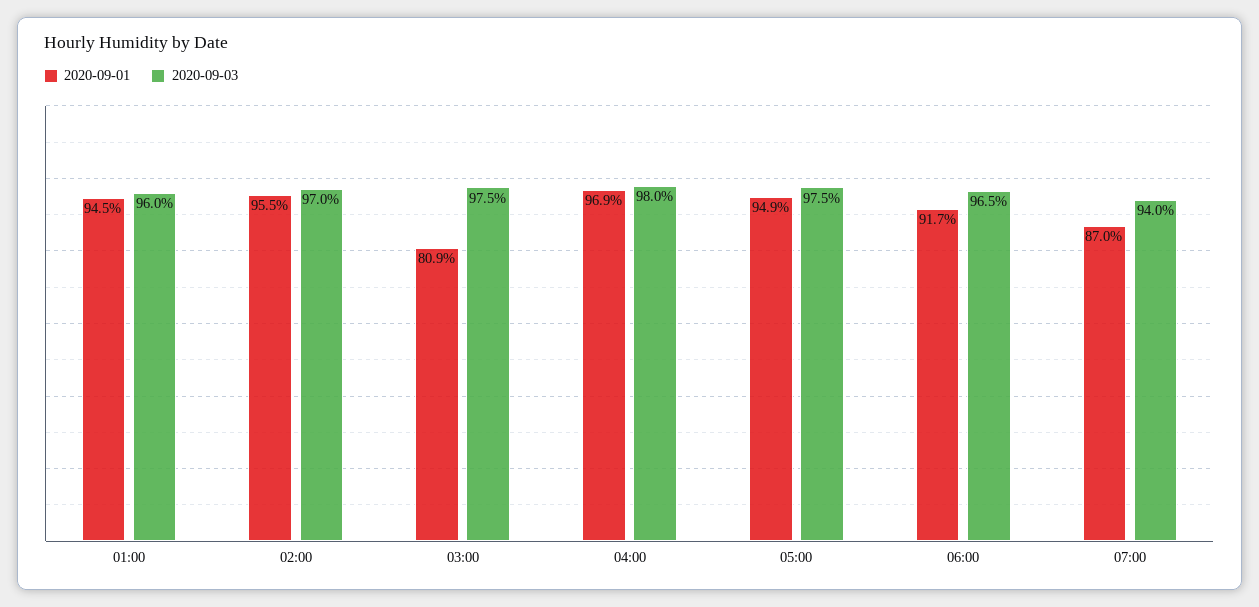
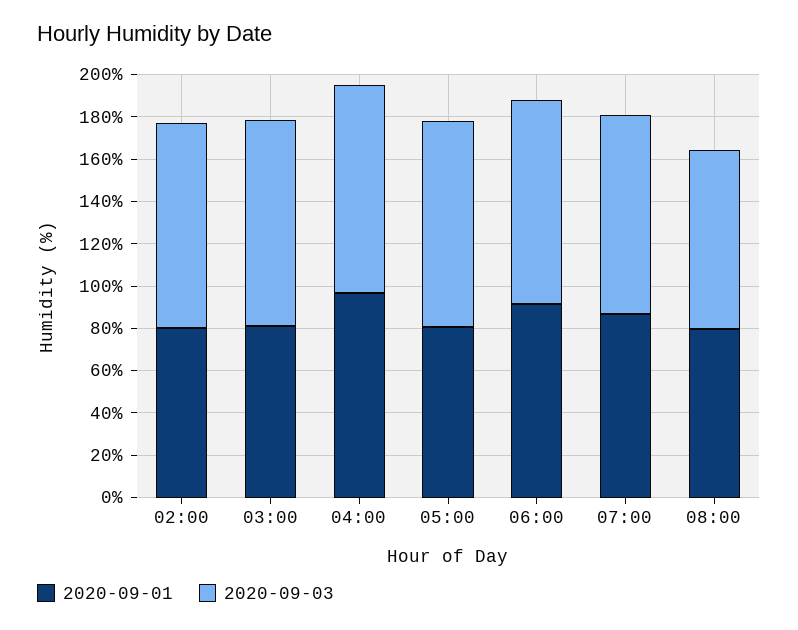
2020-09-01, 01:00: 94.5 -> none
2020-09-03, 01:00: 96 -> none
2020-09-01, 02:00: 95.5 -> 80
2020-09-01, 05:00: 94.9 -> 80
2020-09-01, 08:00: none -> 80
2020-09-03, 08:00: none -> 85

